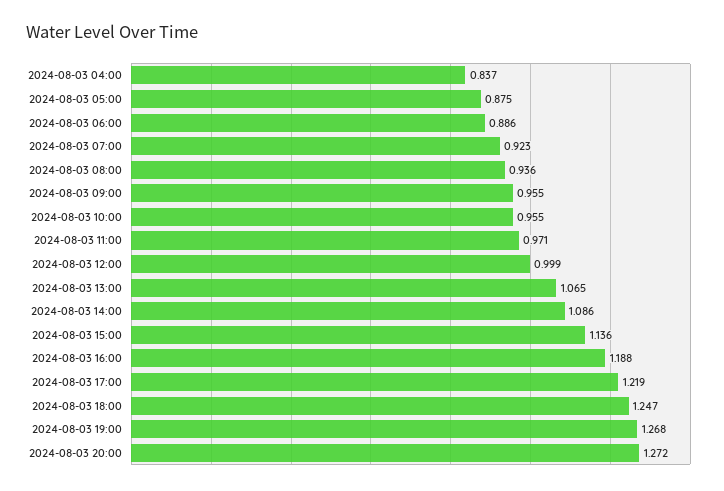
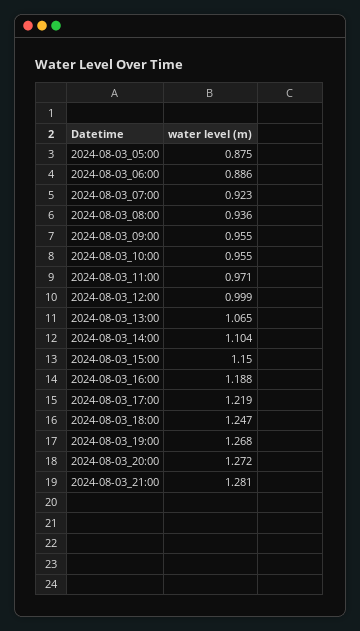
2024-08-03 04:00: 0.837 -> none
2024-08-03 14:00: 1.086 -> 1.104
2024-08-03 15:00: 1.136 -> 1.15
2024-08-03_21:00: none -> 1.281

